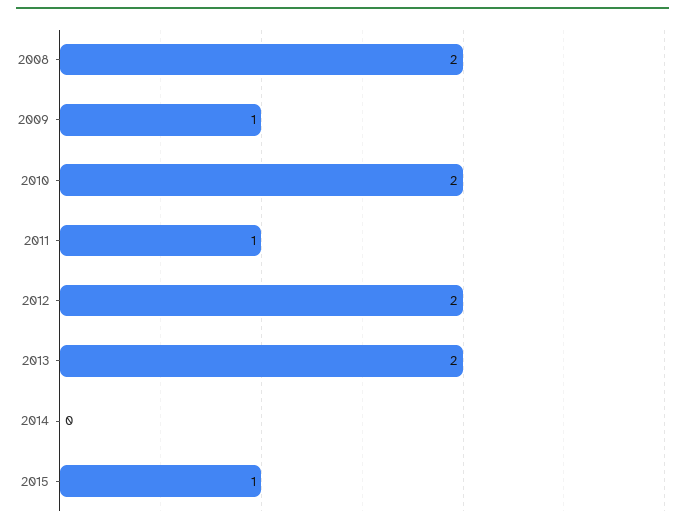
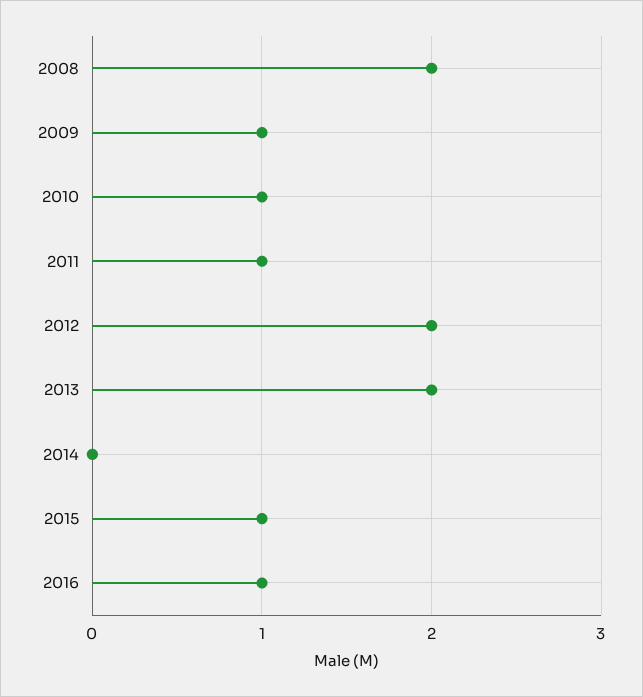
2010: 2 -> 1
2016: none -> 1

